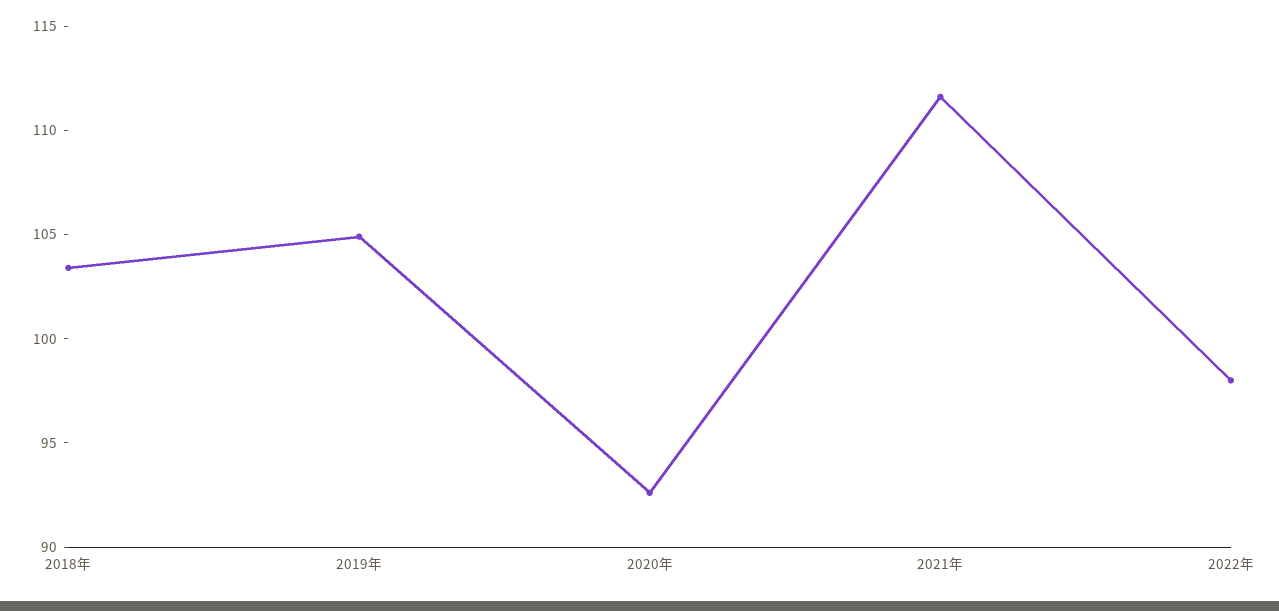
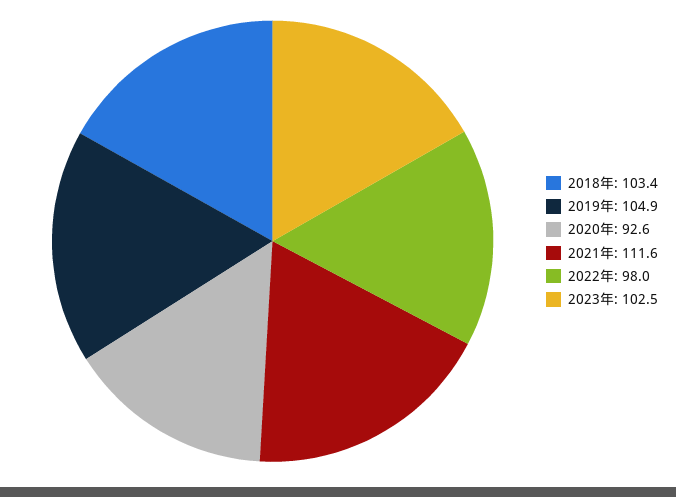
2023年: none -> 102.5

